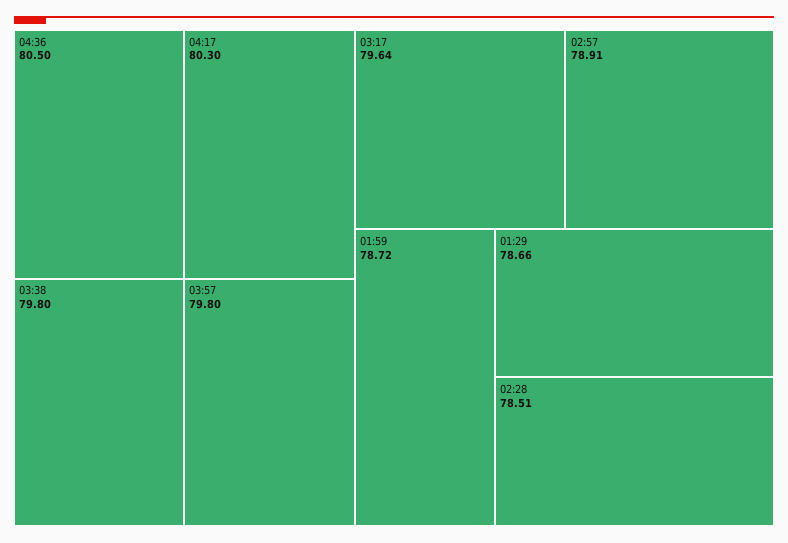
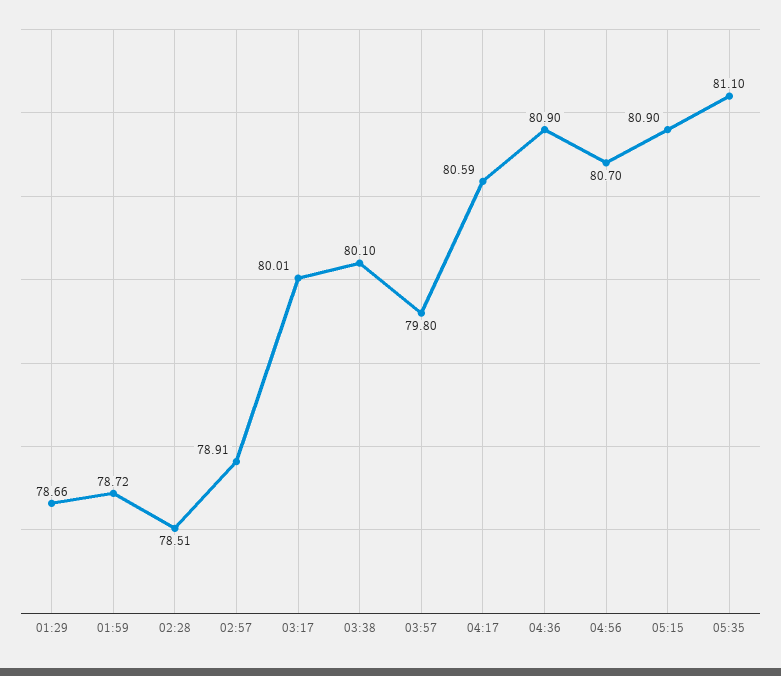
04:36: 80.5 -> 80.9
04:17: 80.3 -> 80.59
03:38: 79.8 -> 80.1
03:17: 79.64 -> 80.01
04:56: none -> 80.7
05:15: none -> 80.9
05:35: none -> 81.1

